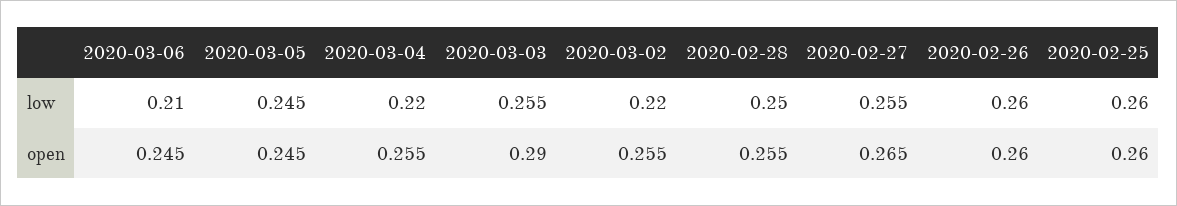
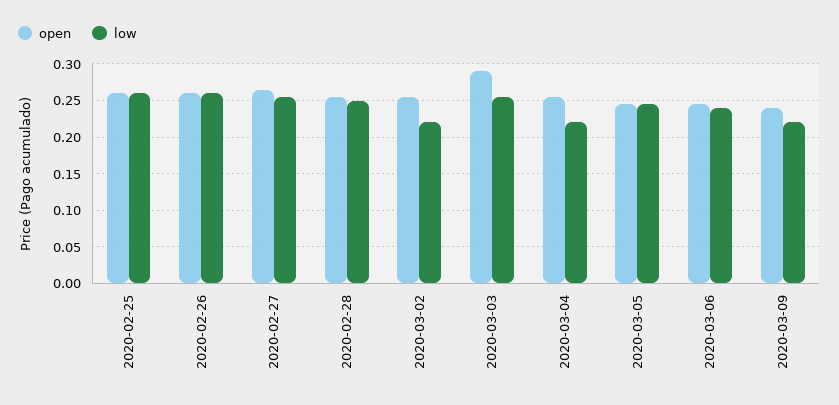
low, 2020-03-06: 0.21 -> 0.24
open, 2020-03-09: none -> 0.24
low, 2020-03-09: none -> 0.22

